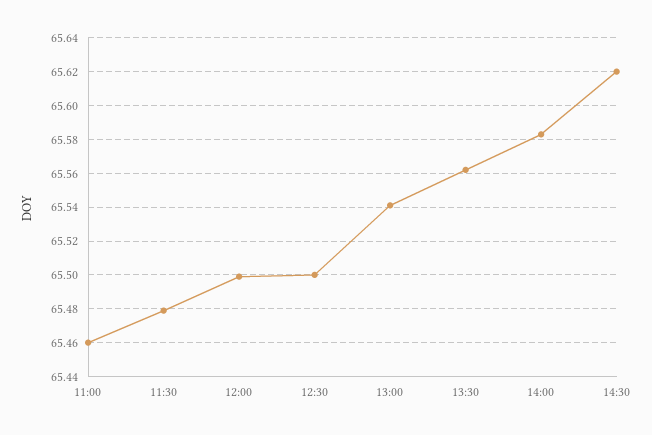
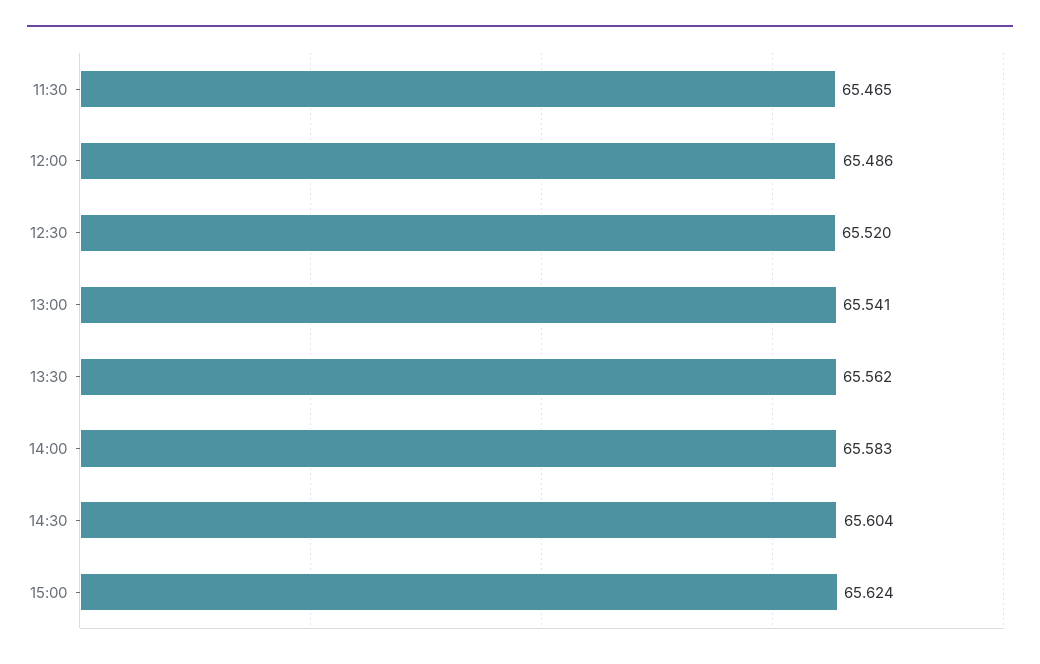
11:00: 65.46 -> none
11:30: 65.48 -> 65.465
12:00: 65.5 -> 65.486
12:30: 65.5 -> 65.52
14:30: 65.62 -> 65.604
15:00: none -> 65.624

